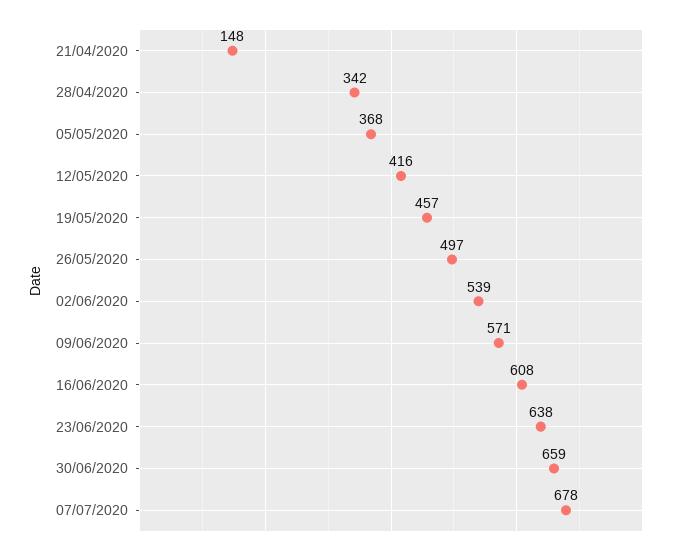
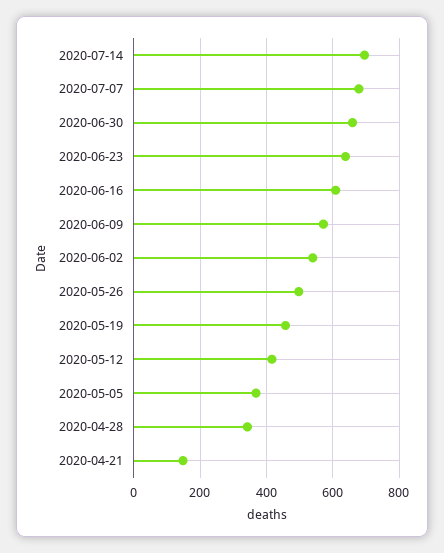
2020-07-14: none -> 700

